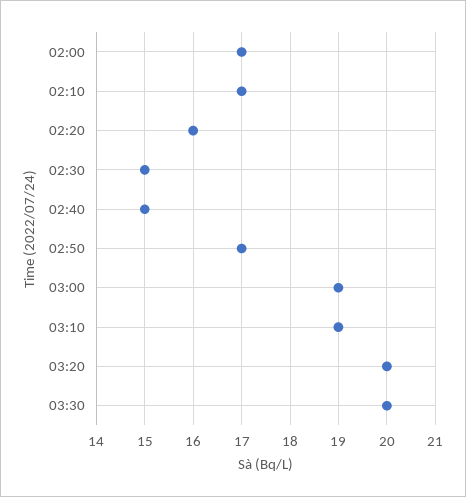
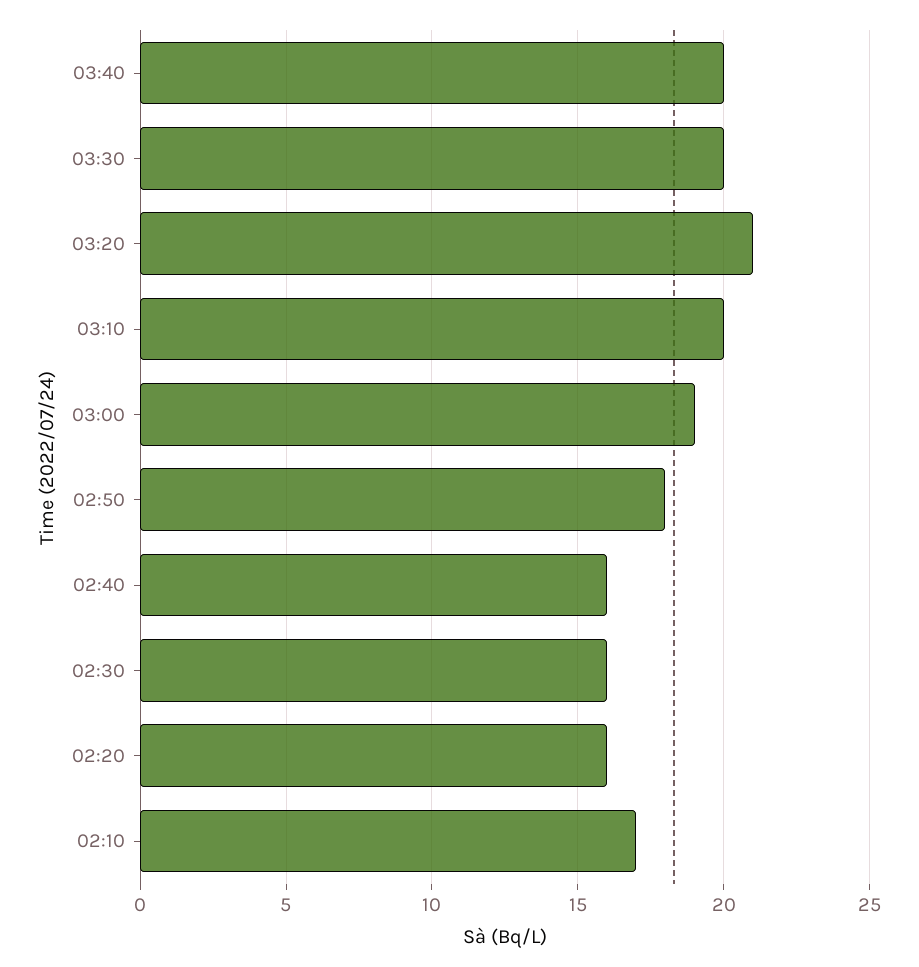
02:00: 17 -> none
02:30: 15 -> 16
02:40: 15 -> 16
02:50: 17 -> 18
03:10: 19 -> 20
03:20: 20 -> 21
03:40: none -> 20

